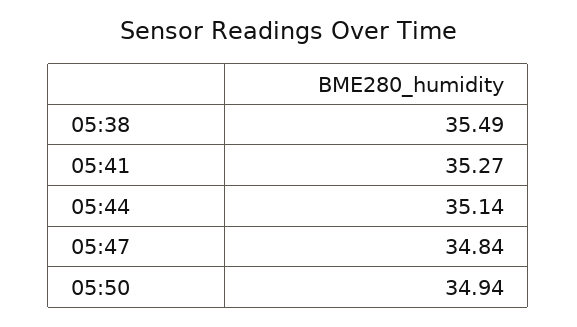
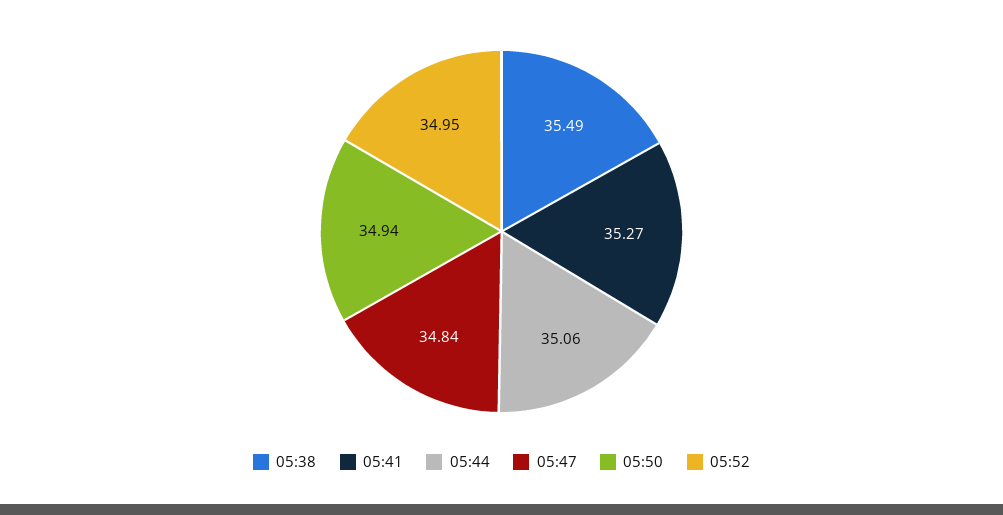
05:44: 35.14 -> 35.06
05:52: none -> 34.95

